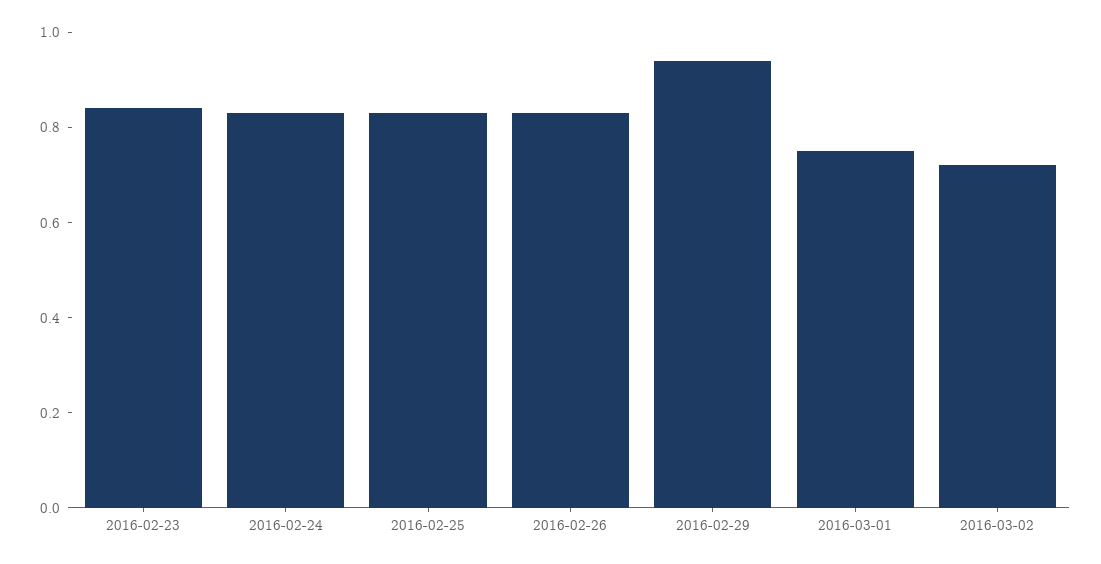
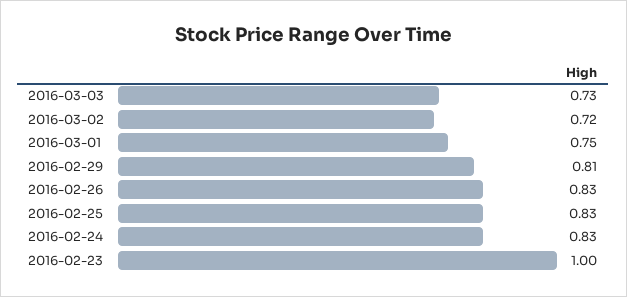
2016-02-23: 0.85 -> 1
2016-02-29: 0.95 -> 0.81
2016-03-03: none -> 0.73

